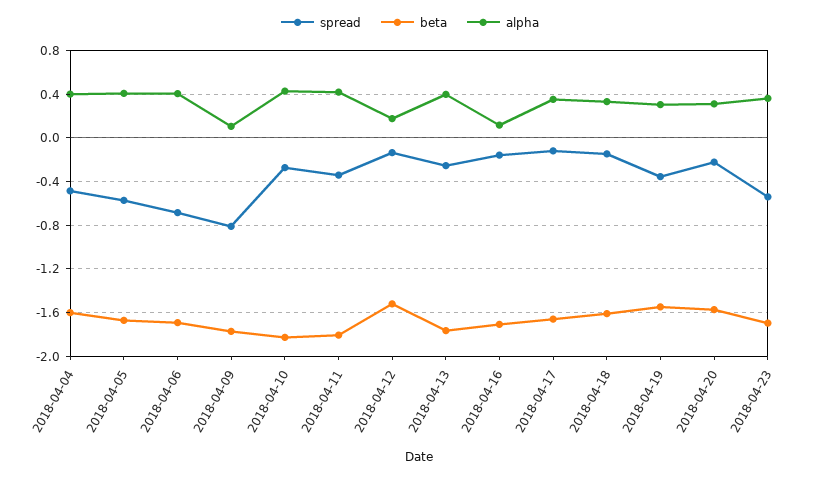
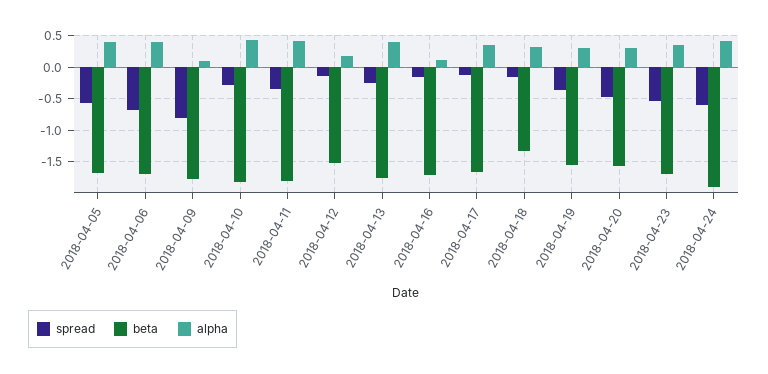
spread, 2018-04-04: -0.5 -> none
beta, 2018-04-04: -1.6 -> none
alpha, 2018-04-04: 0.4 -> none
beta, 2018-04-18: -1.6 -> -1.3
spread, 2018-04-20: -0.2 -> -0.5
spread, 2018-04-24: none -> -0.6
beta, 2018-04-24: none -> -1.9
alpha, 2018-04-24: none -> 0.4

